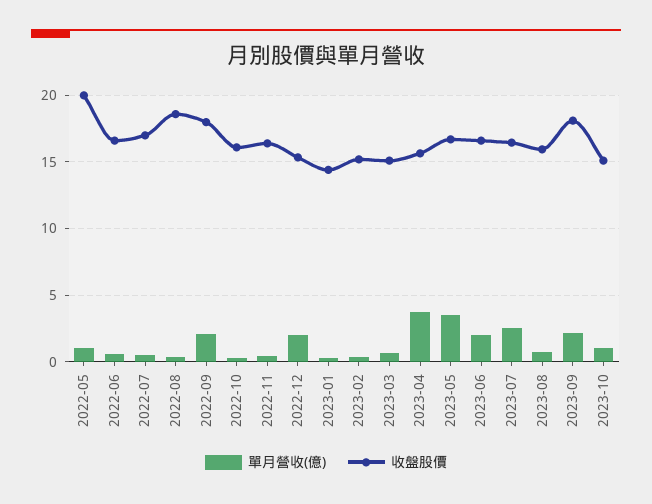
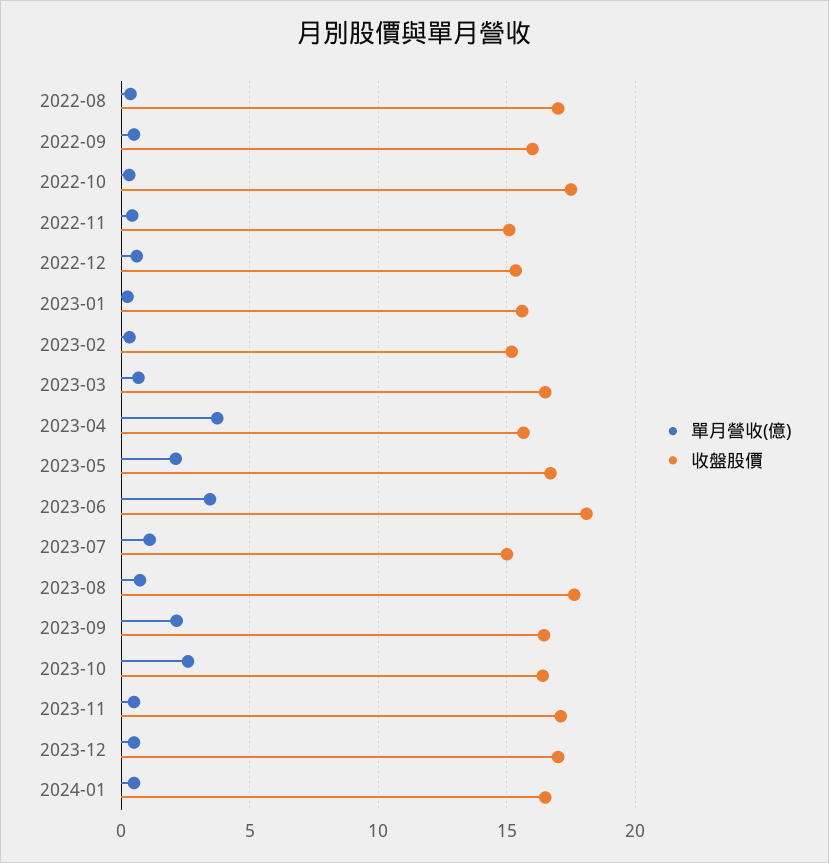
單月營收(億), 2022-05: 1 -> none
收盤股價, 2022-05: 20 -> none
單月營收(億), 2022-06: 0.5 -> none
收盤股價, 2022-06: 16.5 -> none
單月營收(億), 2022-07: 0.5 -> none
收盤股價, 2022-07: 17 -> none
收盤股價, 2022-08: 18.5 -> 17
單月營收(億), 2022-09: 2 -> 0.5
收盤股價, 2022-09: 18 -> 16
收盤股價, 2022-10: 16 -> 17.5
收盤股價, 2022-11: 16.5 -> 15
單月營收(億), 2022-12: 2 -> 0.5
收盤股價, 2023-01: 14.5 -> 15.5
收盤股價, 2023-03: 15 -> 16.5
單月營收(億), 2023-05: 3.5 -> 2
單月營收(億), 2023-06: 2 -> 3.5
收盤股價, 2023-06: 16.5 -> 18
單月營收(億), 2023-07: 2.5 -> 1
收盤股價, 2023-07: 16.5 -> 15
收盤股價, 2023-08: 16 -> 17.5
收盤股價, 2023-09: 18 -> 16.5
單月營收(億), 2023-10: 1 -> 2.5
收盤股價, 2023-10: 15 -> 16.5
單月營收(億), 2023-11: none -> 0.5
收盤股價, 2023-11: none -> 17
單月營收(億), 2023-12: none -> 0.5
收盤股價, 2023-12: none -> 17
單月營收(億), 2024-01: none -> 0.5
收盤股價, 2024-01: none -> 16.5

